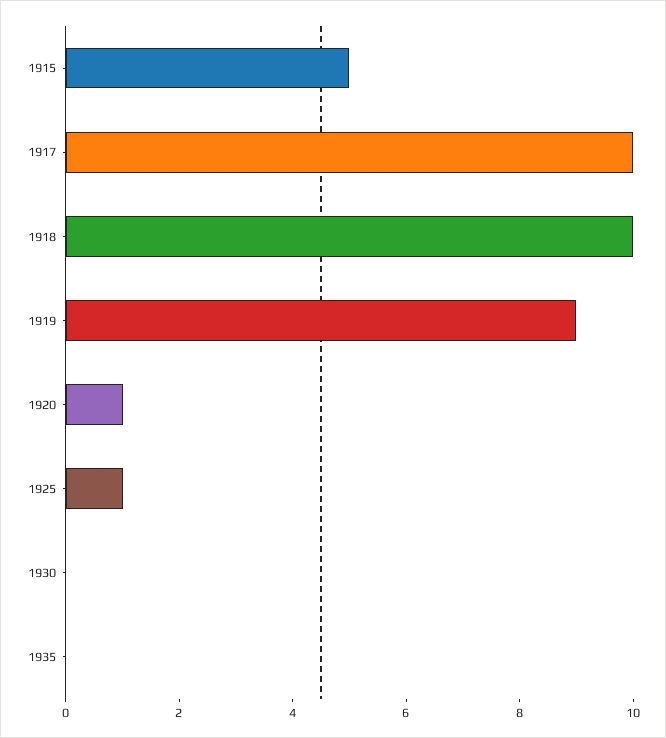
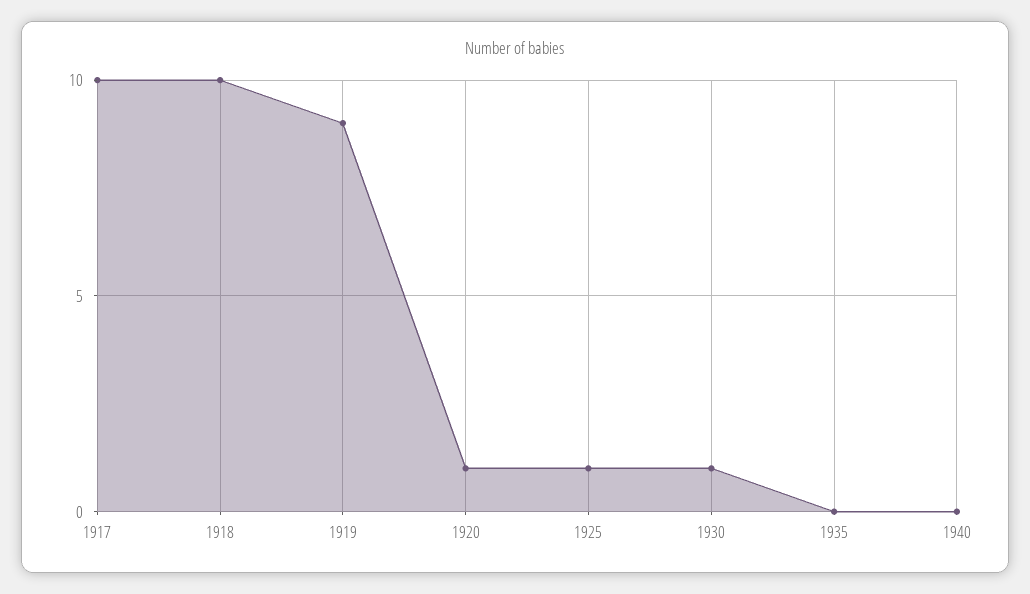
1915: 5 -> none
1930: 0 -> 1
1940: none -> 0

